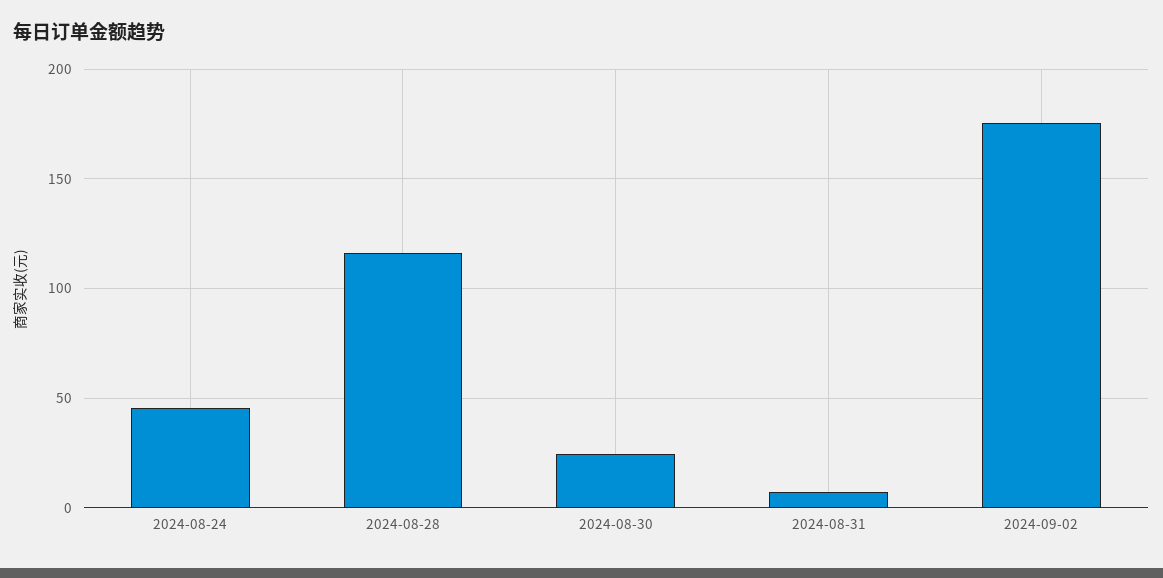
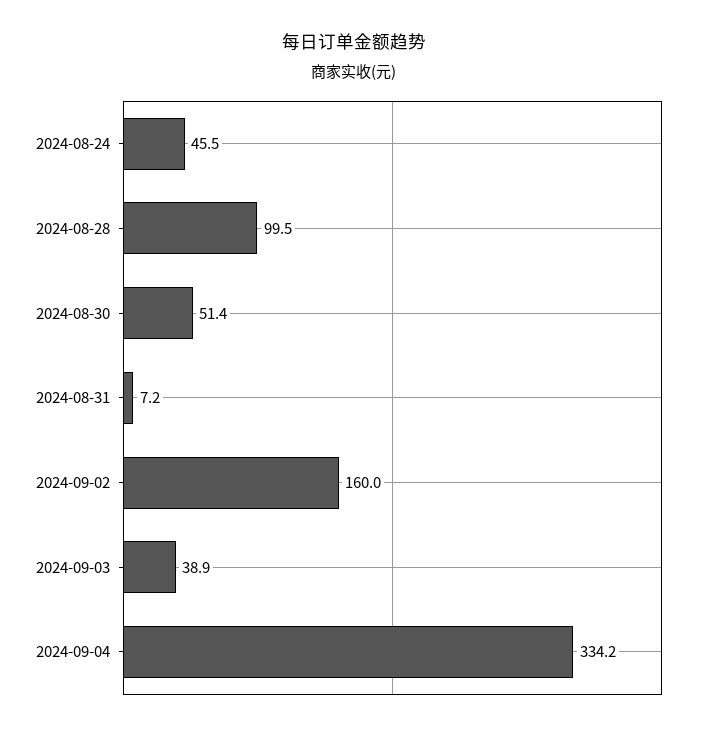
2024-08-28: 115 -> 99.5
2024-08-30: 25 -> 51.4
2024-09-02: 175 -> 160
2024-09-03: none -> 38.9
2024-09-04: none -> 334.2

